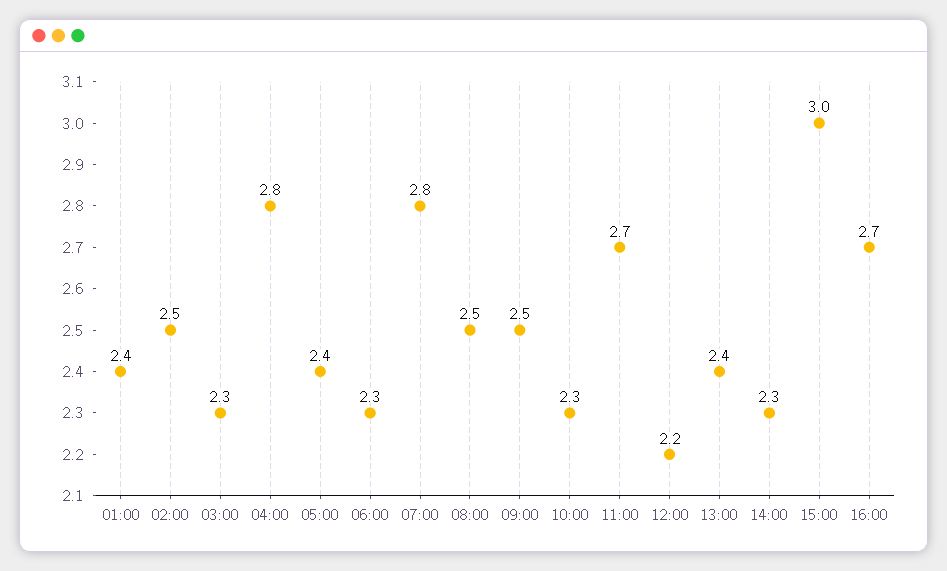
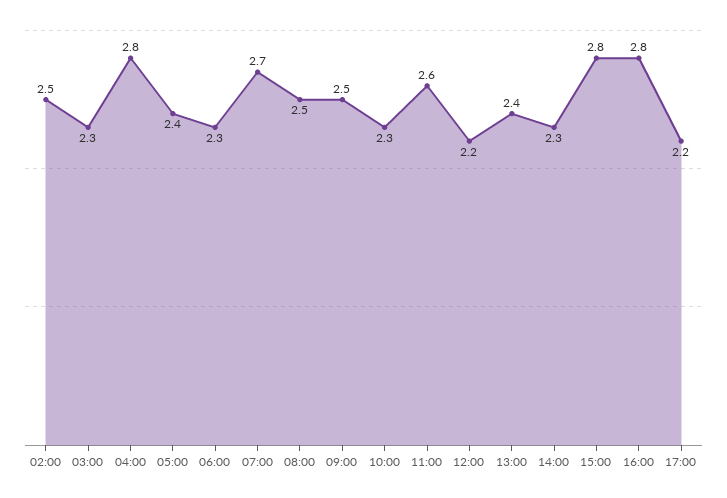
01:00: 2.4 -> none
07:00: 2.8 -> 2.7
11:00: 2.7 -> 2.6
15:00: 3 -> 2.8
16:00: 2.7 -> 2.8
17:00: none -> 2.2

